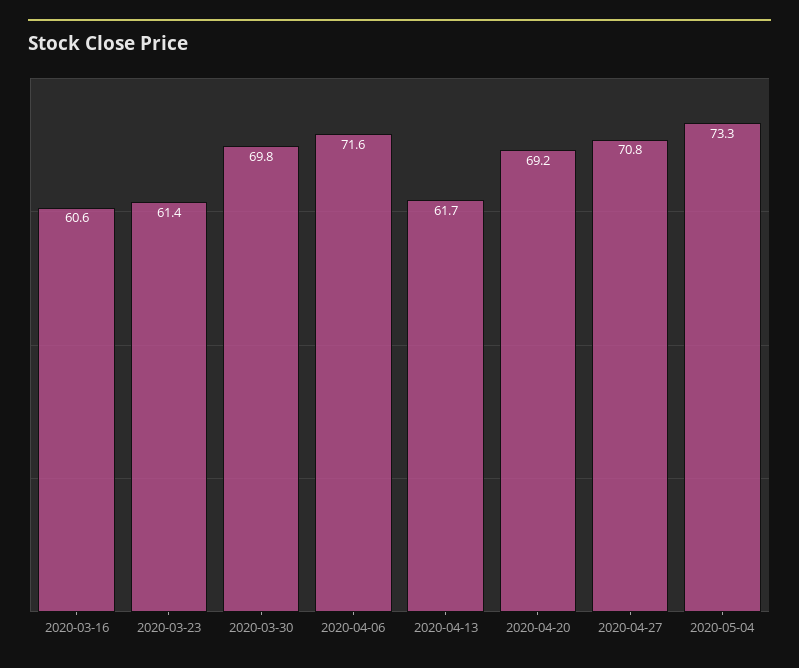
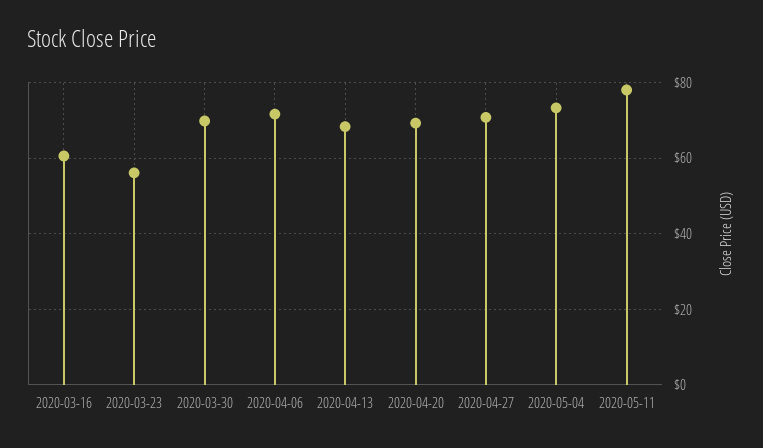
2020-03-23: 61.4 -> 56
2020-04-13: 61.7 -> 68
2020-05-11: none -> 78

